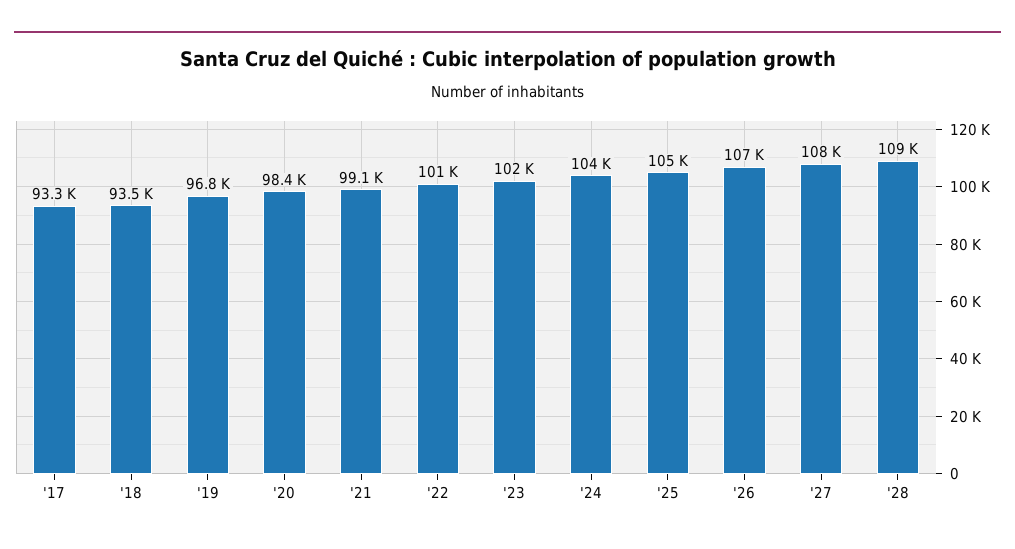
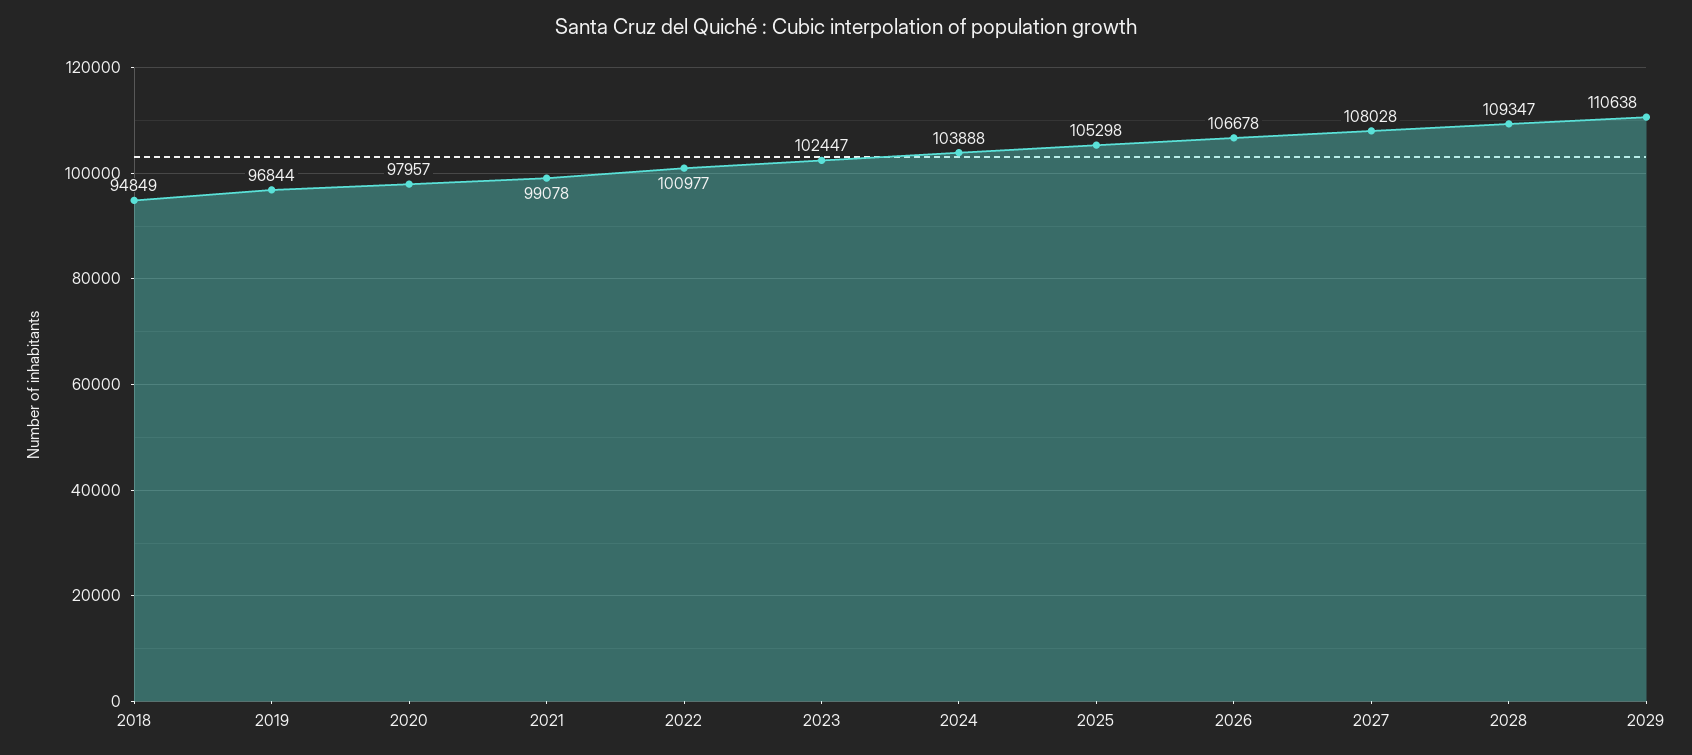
'17: 93300 -> none
'18: 93500 -> 94849
'20: 98400 -> 97957
2029: none -> 110638

